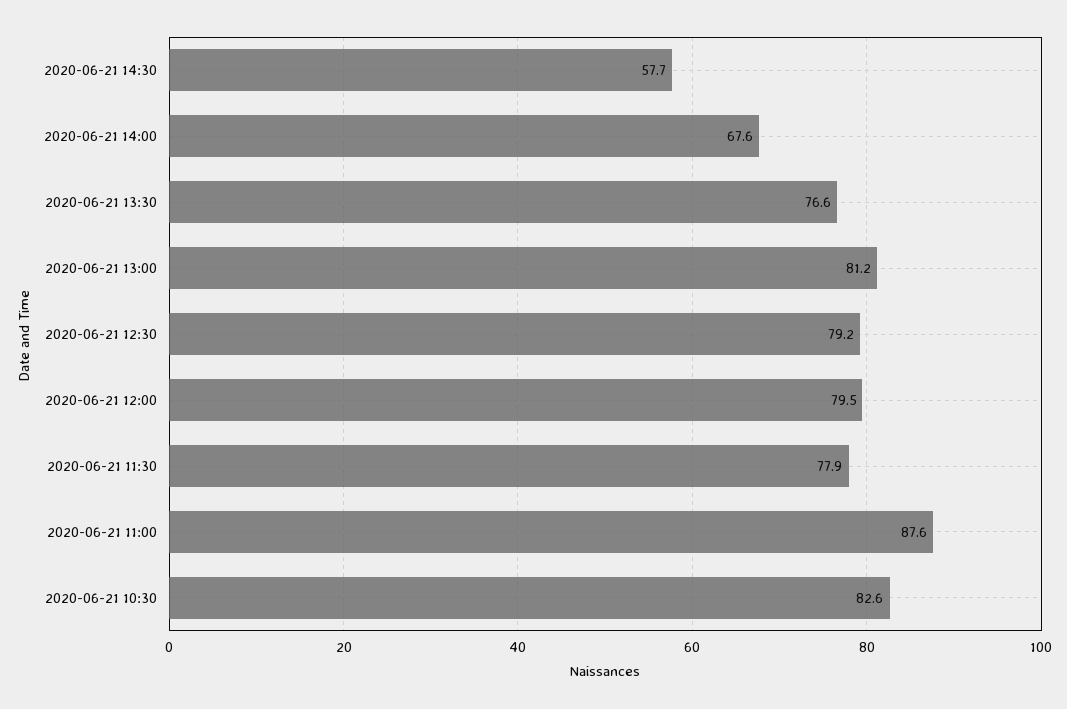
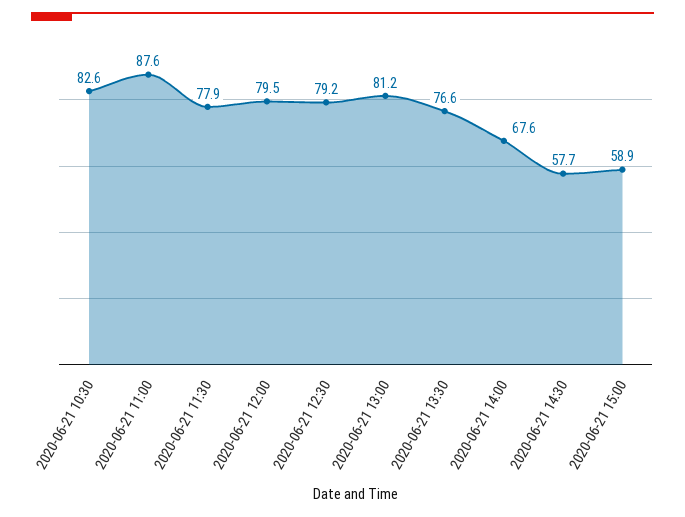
2020-06-21 15:00: none -> 58.9

